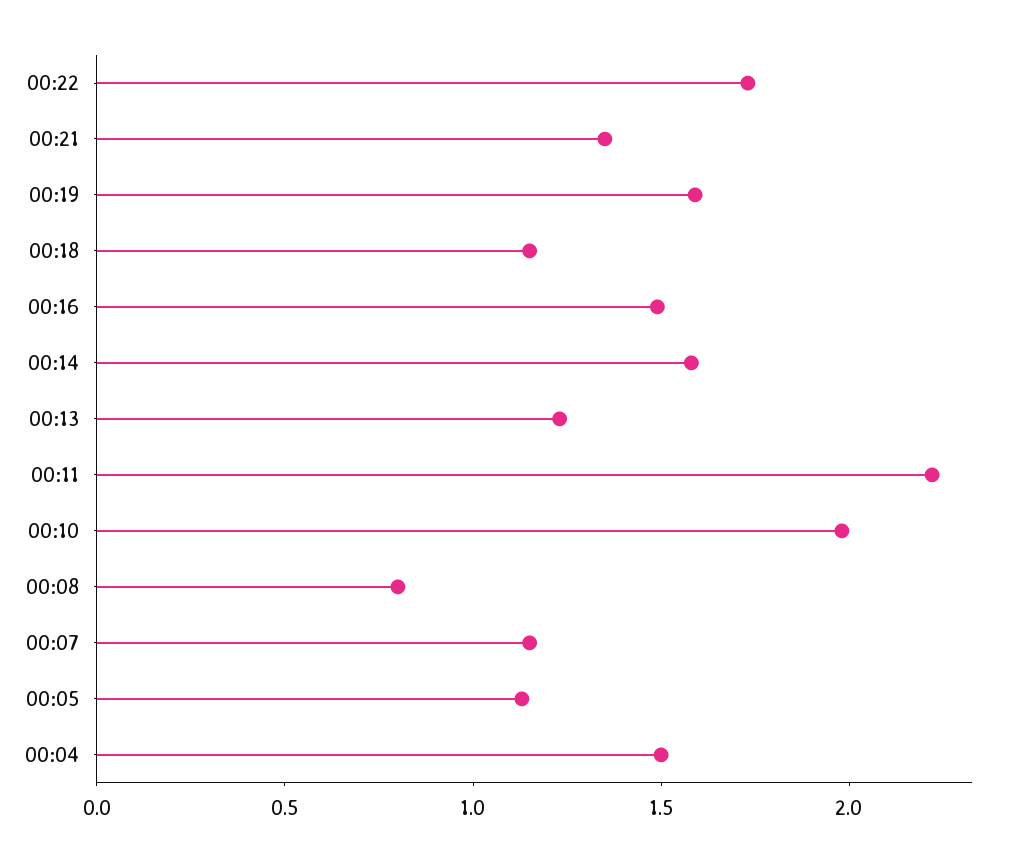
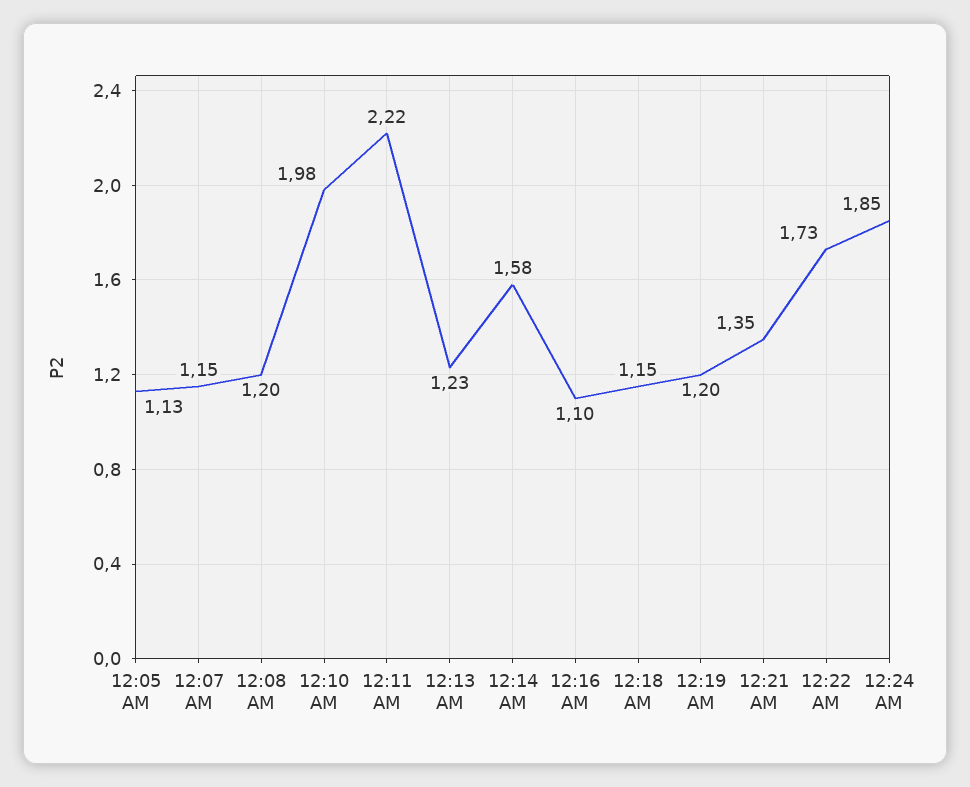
00:19: 1.6 -> 1.2
00:16: 1.5 -> 1.1
00:08: 0.8 -> 1.2
00:04: 1.5 -> none
12:24 AM: none -> 1.85

